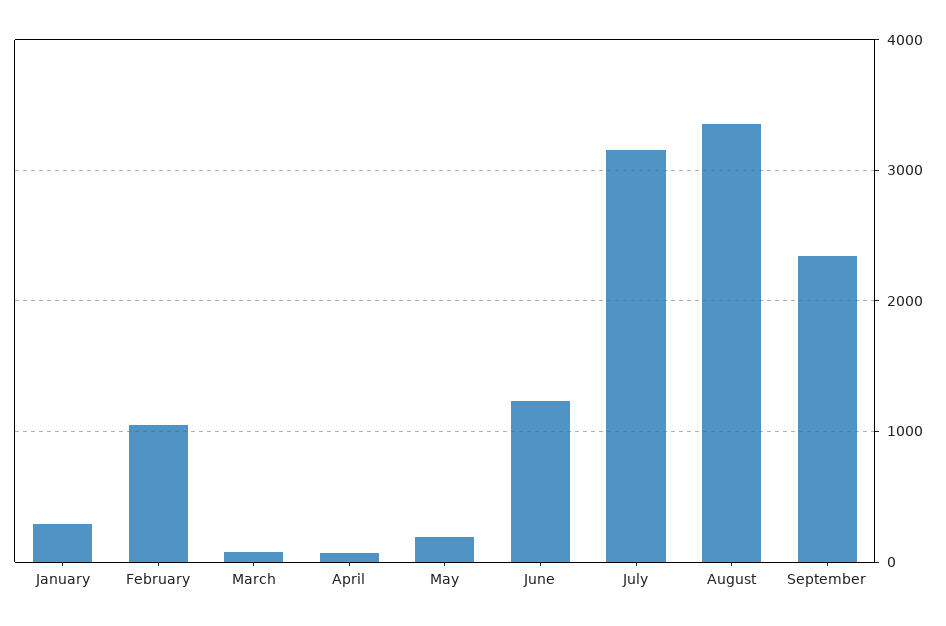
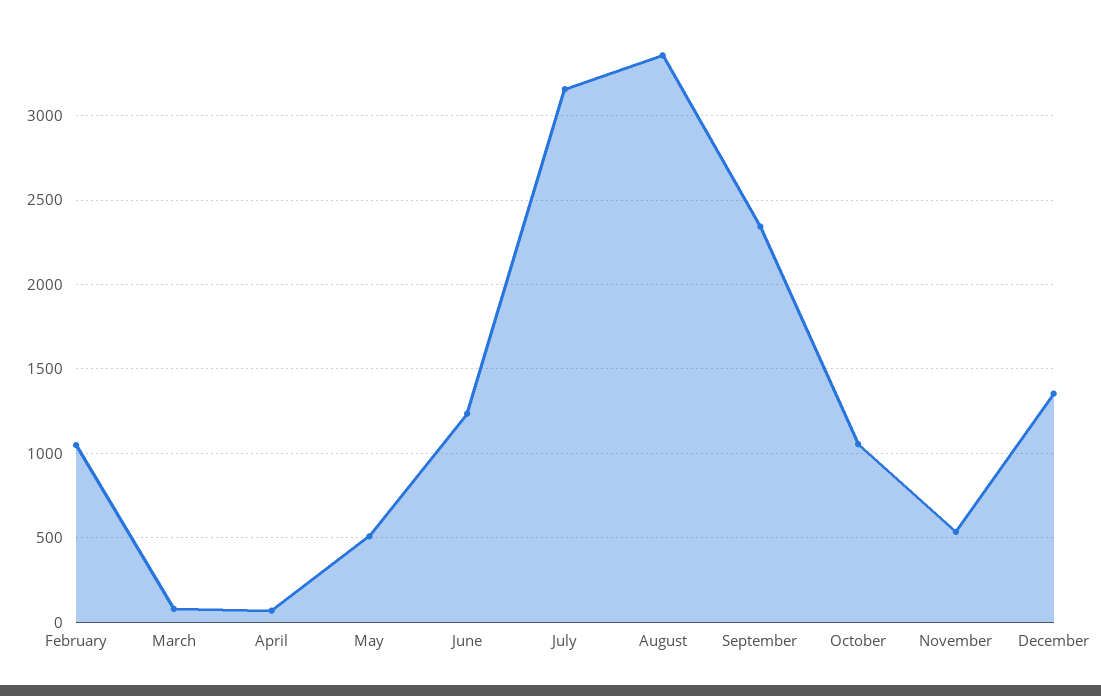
January: 300 -> none
May: 200 -> 500
October: none -> 1050
November: none -> 550
December: none -> 1350

